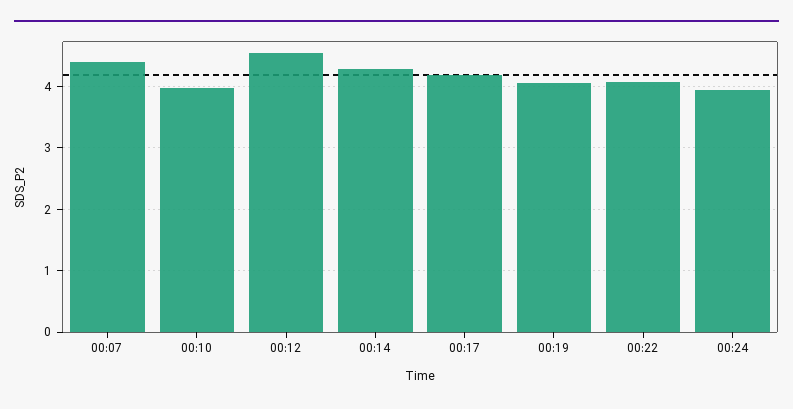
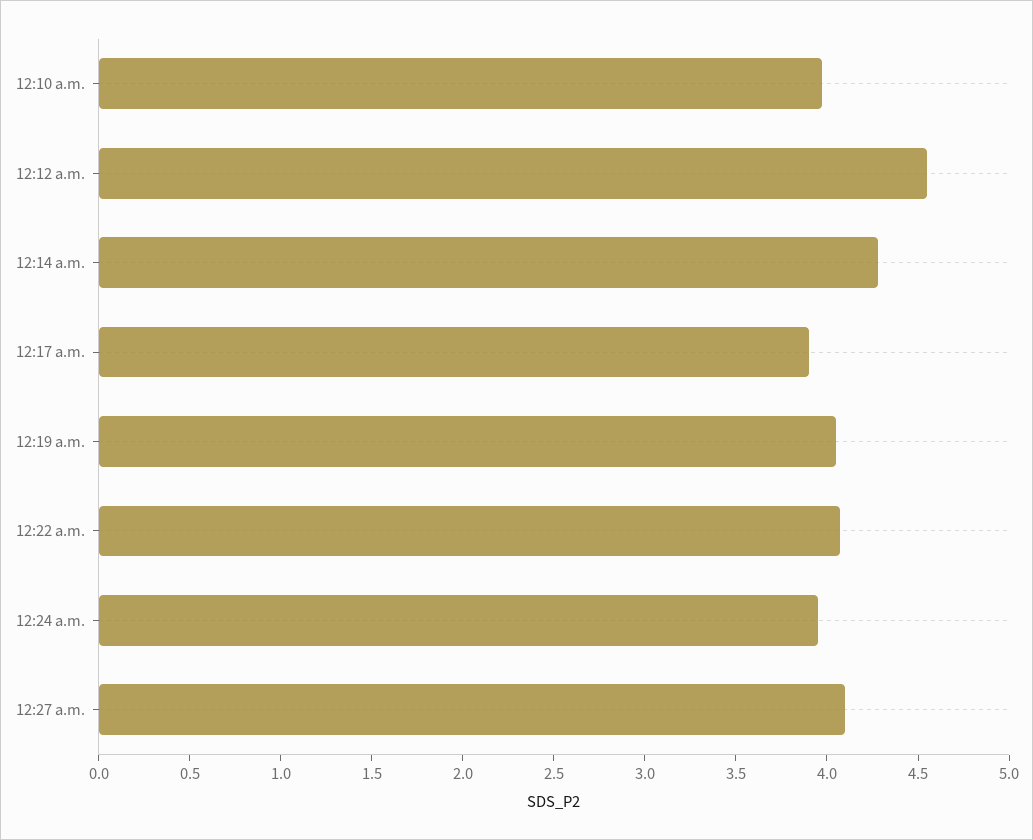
00:07: 4.4 -> none
00:17: 4.2 -> 3.9
12:27 a.m.: none -> 4.1

